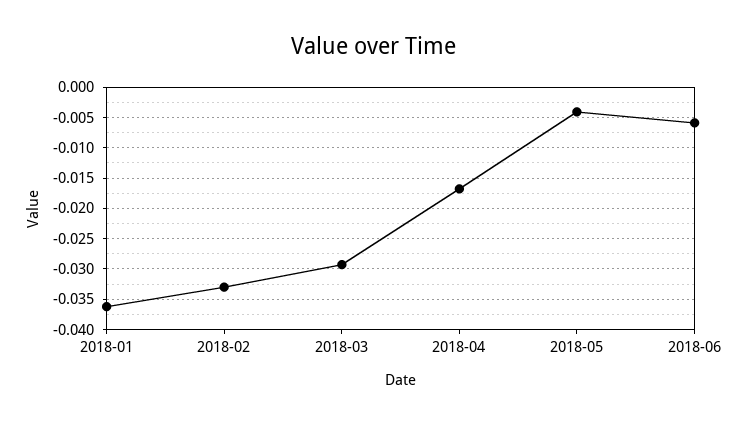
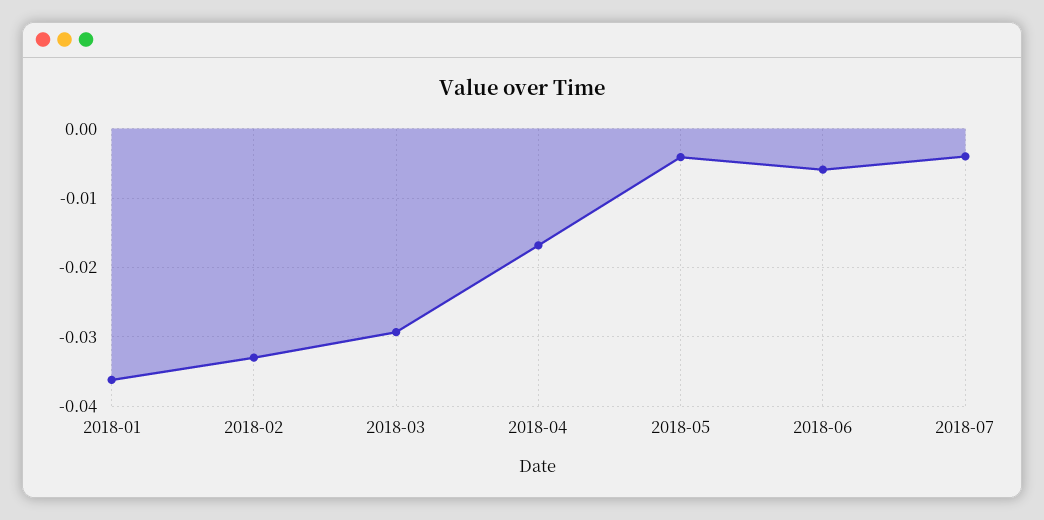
2018-07: none -> -0.004

